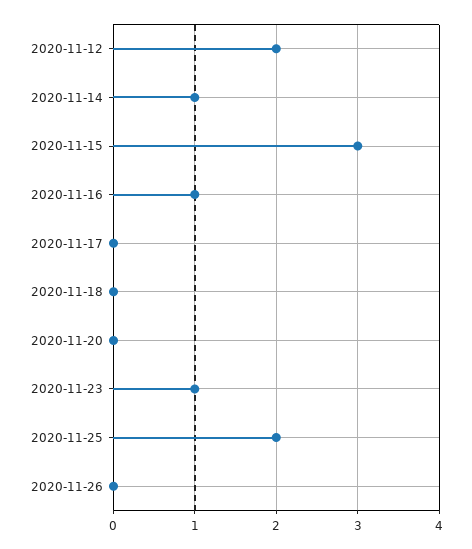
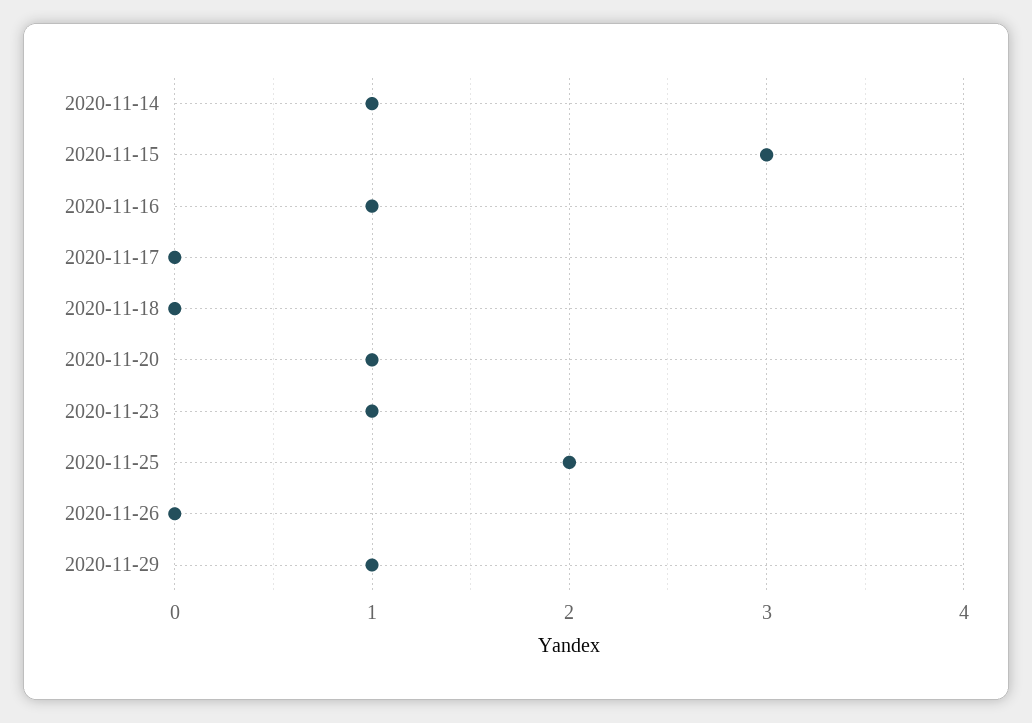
2020-11-12: 2 -> none
2020-11-20: 0 -> 1
2020-11-29: none -> 1

